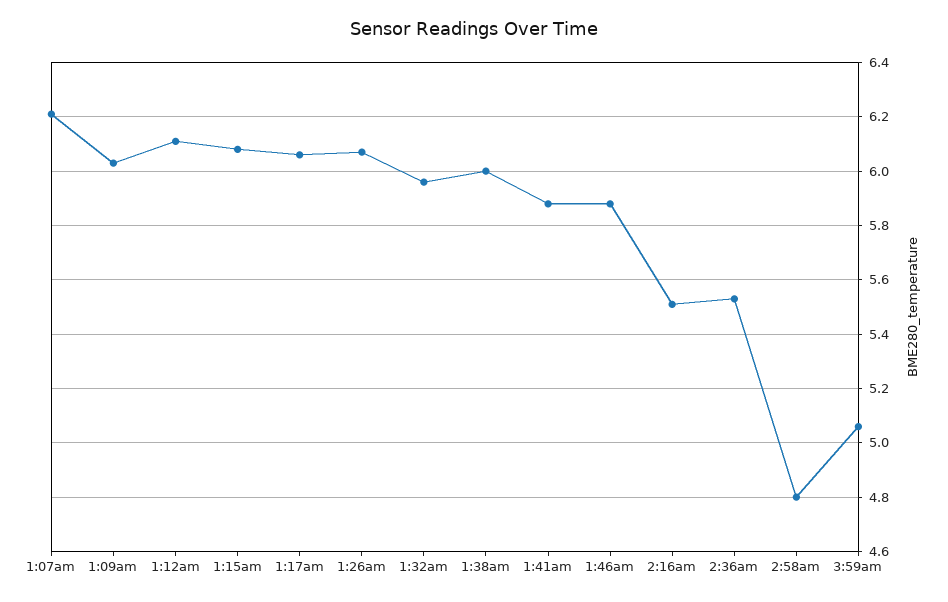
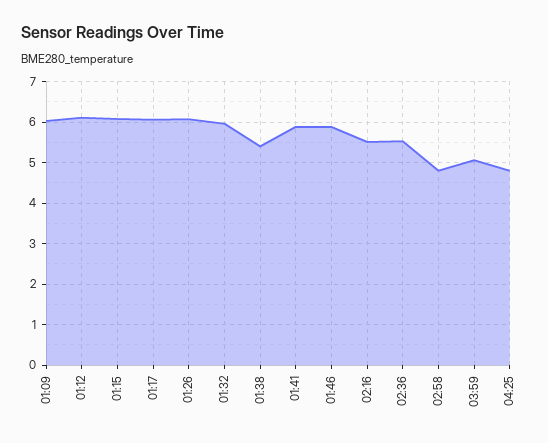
1:07am: 6.2 -> none
1:38am: 6 -> 5.4
04:25: none -> 4.8

